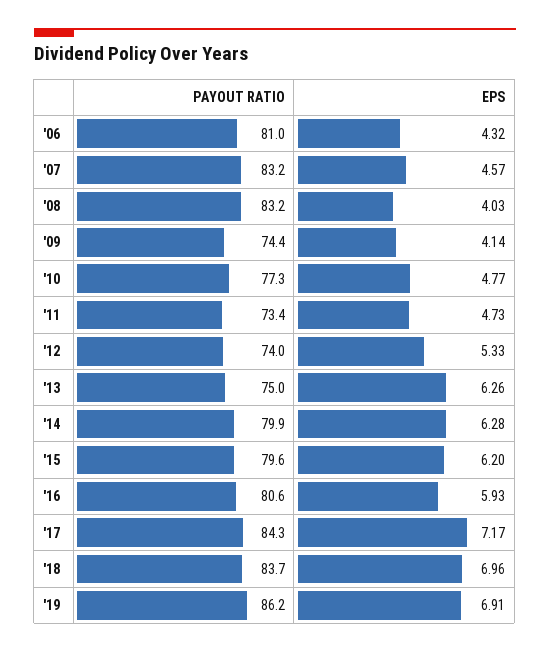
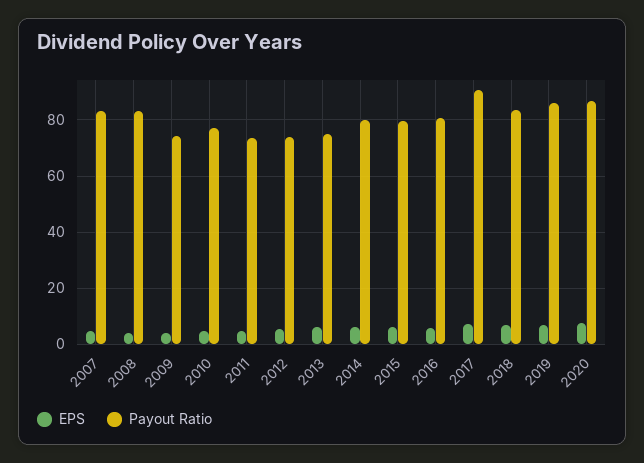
PAYOUT RATIO, '06: 81 -> none
EPS, '06: 4.32 -> none
PAYOUT RATIO, '17: 84.3 -> 90
EPS, 2020: none -> 7.5
PAYOUT RATIO, 2020: none -> 87.5

